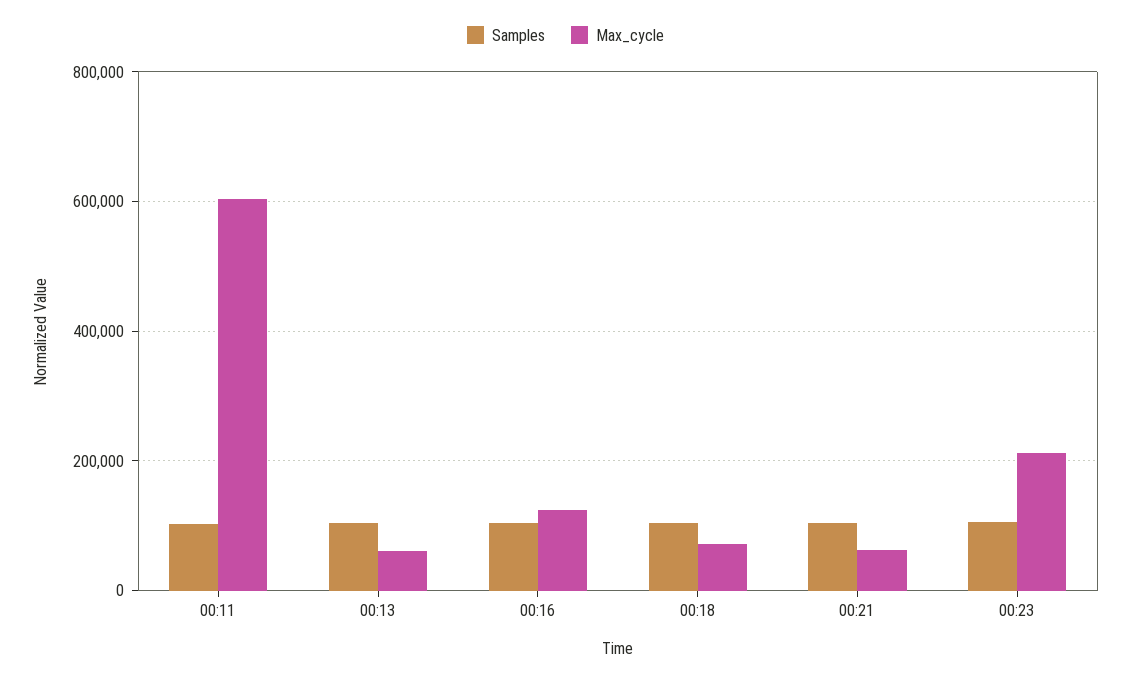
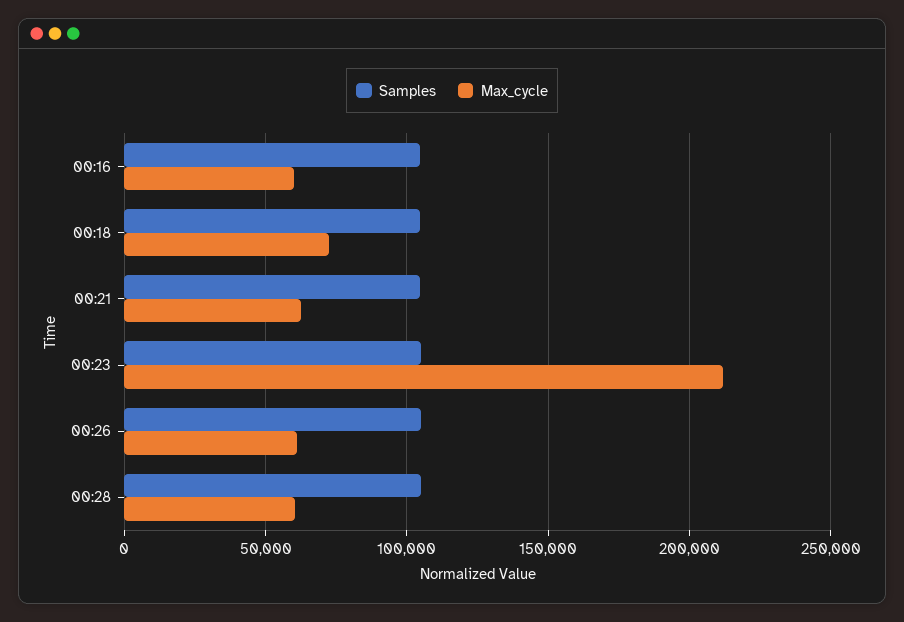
Samples, 00:11: 100000 -> none
Max_cycle, 00:11: 600000 -> none
Samples, 00:13: 100000 -> none
Max_cycle, 00:13: 60000 -> none
Max_cycle, 00:16: 120000 -> 60000
Samples, 00:26: none -> 105000
Max_cycle, 00:26: none -> 60000
Samples, 00:28: none -> 105000
Max_cycle, 00:28: none -> 60000

